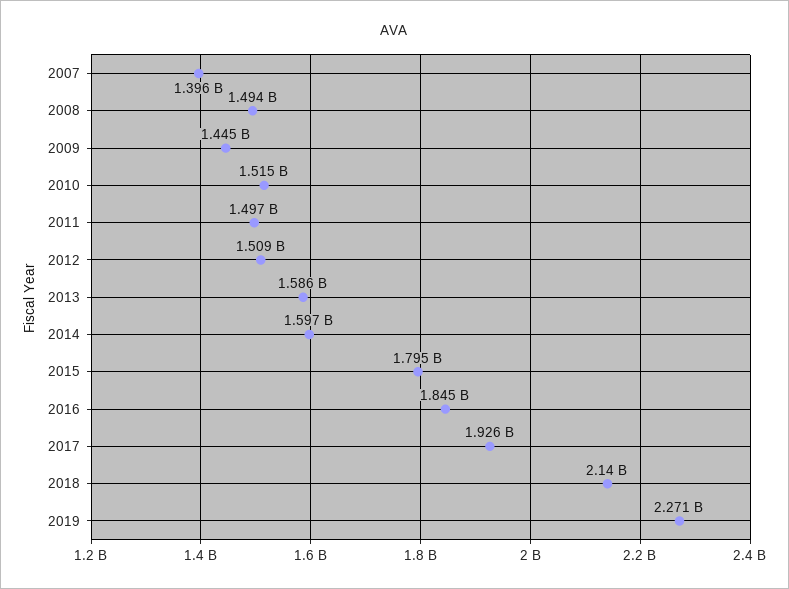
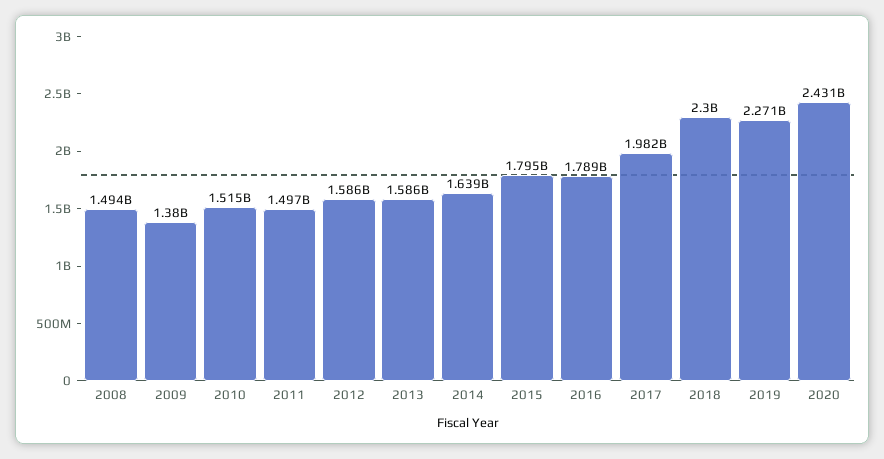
2007: 1396000000 -> none
2009: 1445000000 -> 1380000000
2012: 1509000000 -> 1586000000
2014: 1597000000 -> 1639000000
2016: 1845000000 -> 1789000000
2017: 1926000000 -> 1982000000
2018: 2140000000 -> 2300000000
2020: none -> 2431000000

